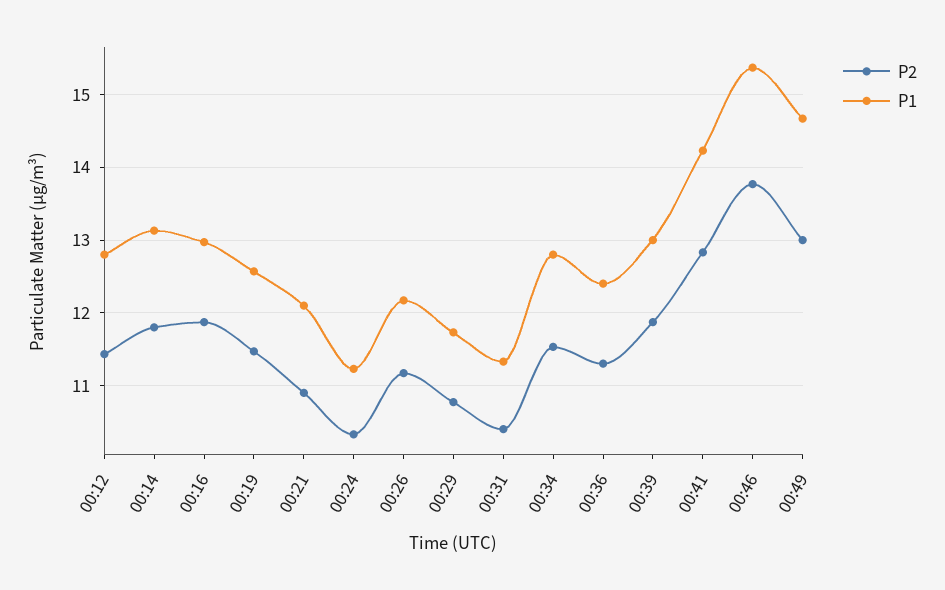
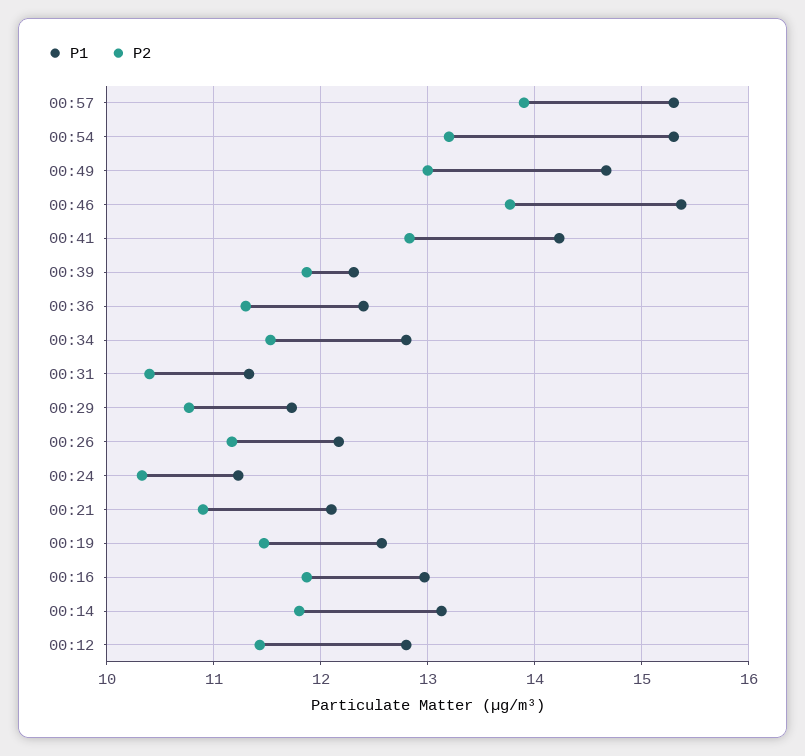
P1, 00:39: 13 -> 12.3
P1, 00:57: none -> 15.3
P2, 00:57: none -> 13.9
P1, 00:54: none -> 15.3
P2, 00:54: none -> 13.2

